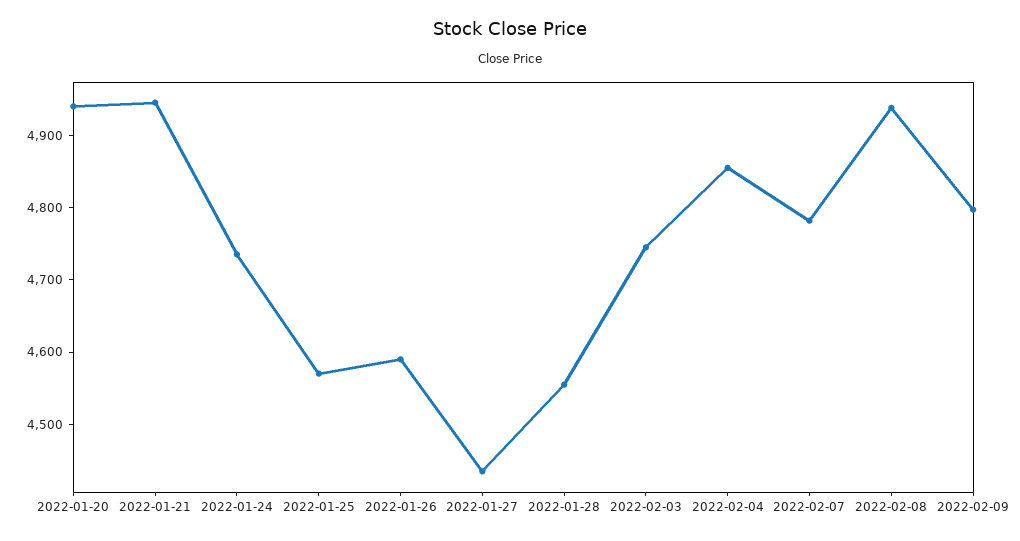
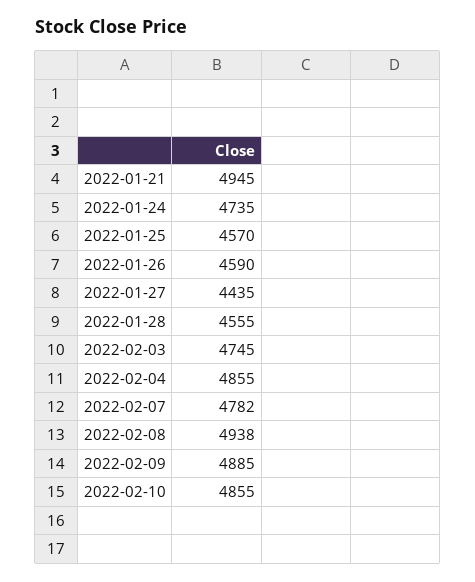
2022-01-20: 4940 -> none
2022-02-09: 4800 -> 4885
2022-02-10: none -> 4855

